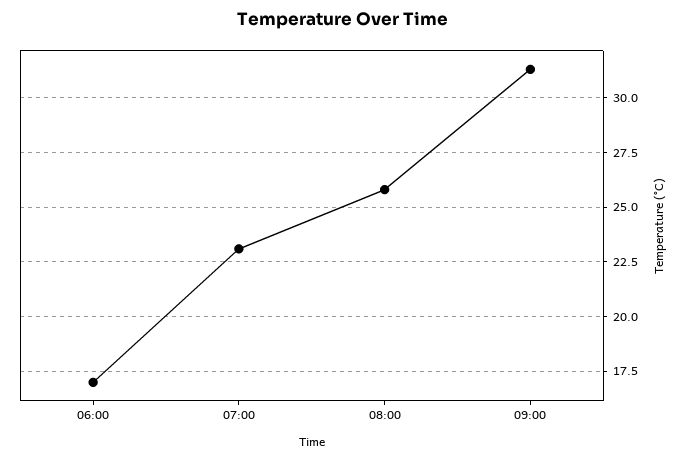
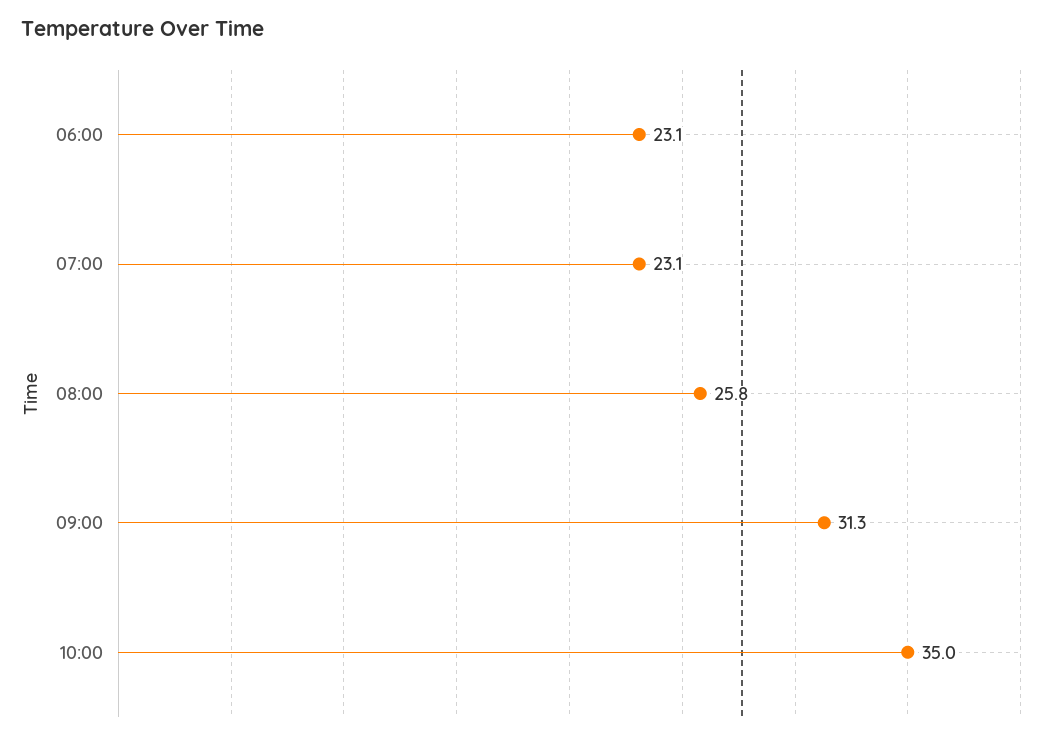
06:00: 17 -> 23.1
10:00: none -> 35

